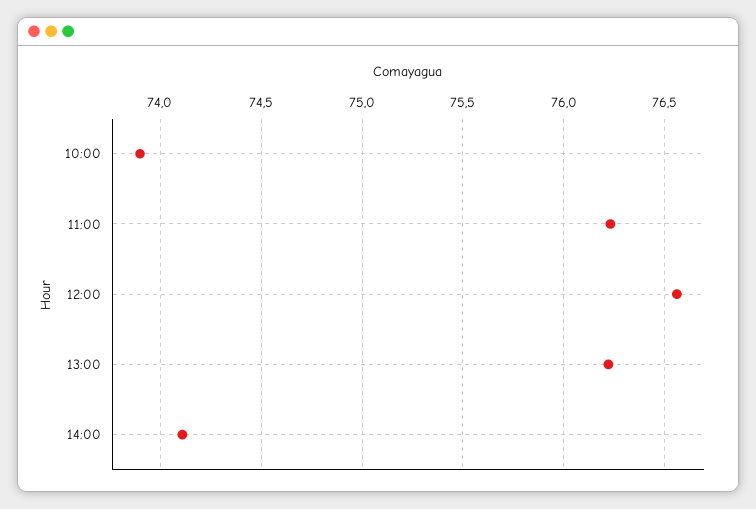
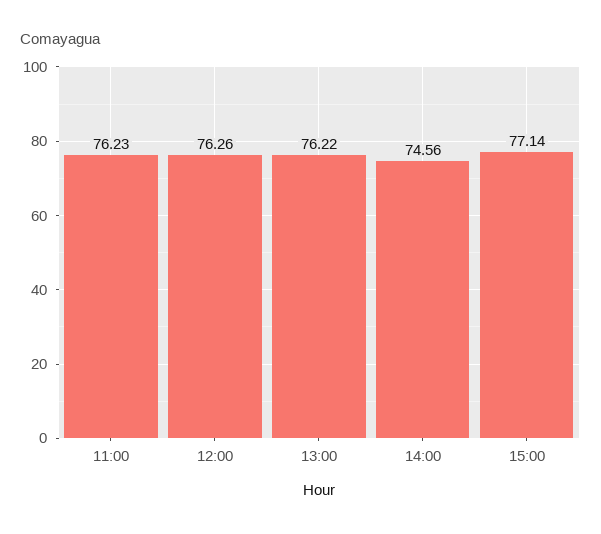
10:00: 73.9 -> none
12:00: 76.55 -> 76.26
14:00: 74.1 -> 74.56
15:00: none -> 77.14

